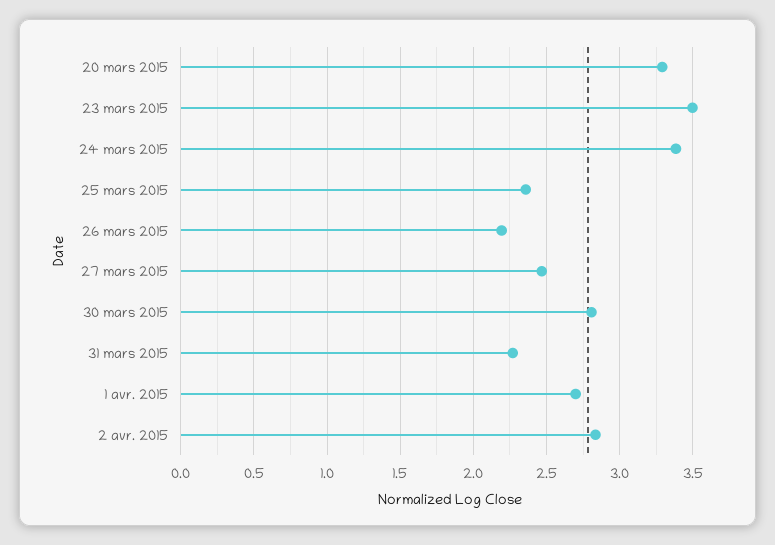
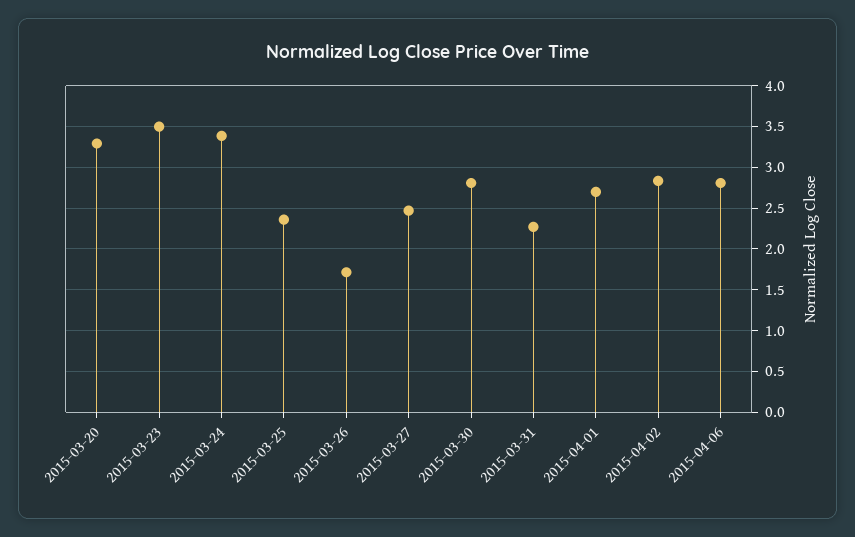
26 mars 2015: 2.2 -> 1.7
2015-04-06: none -> 2.8

